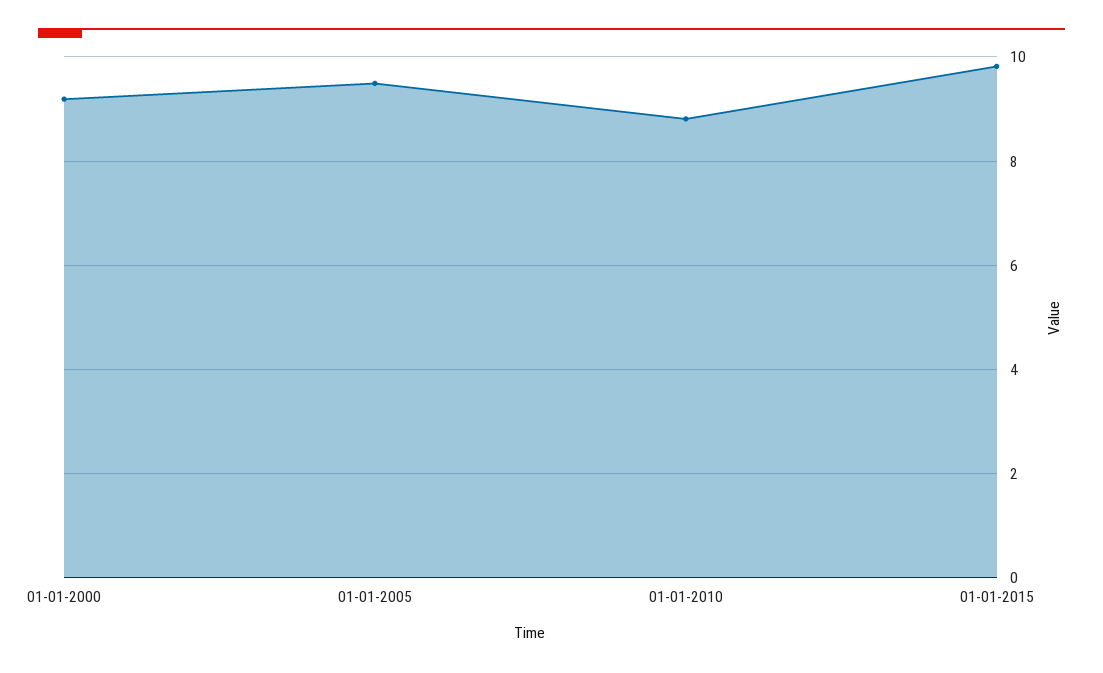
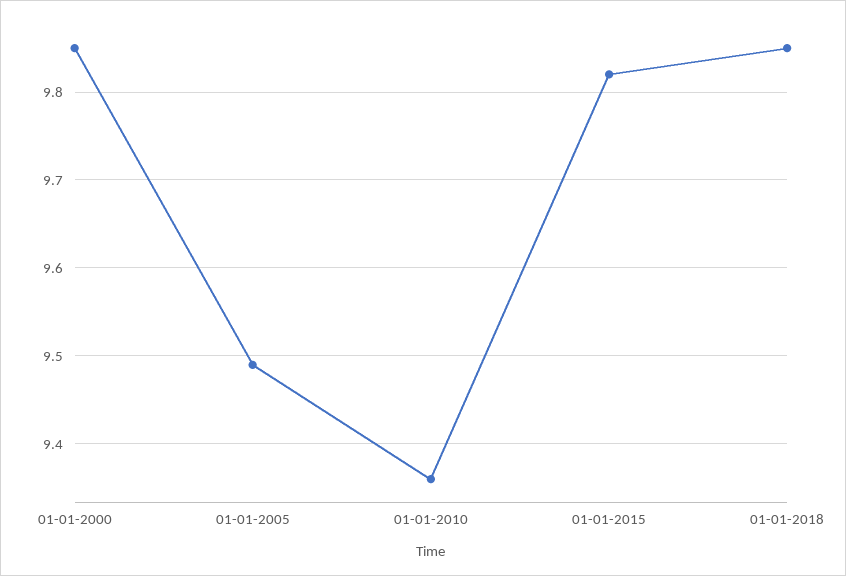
01-01-2000: 9.2 -> 9.85
01-01-2010: 8.8 -> 9.36
01-01-2018: none -> 9.85

